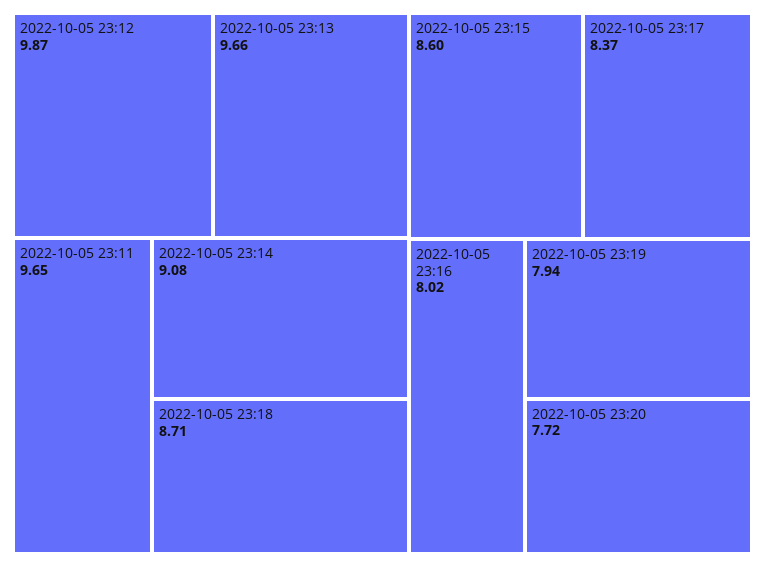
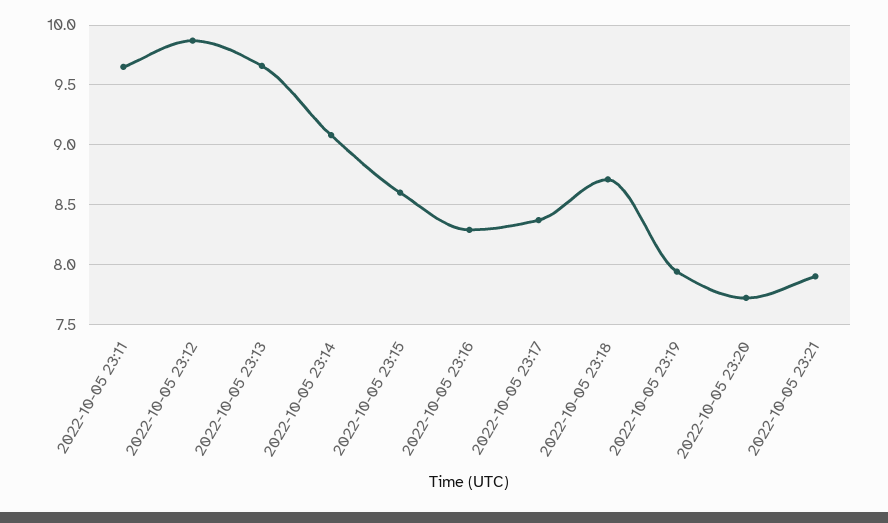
2022-10-05 23:16: 8.02 -> 8.3
2022-10-05 23:21: none -> 7.9

